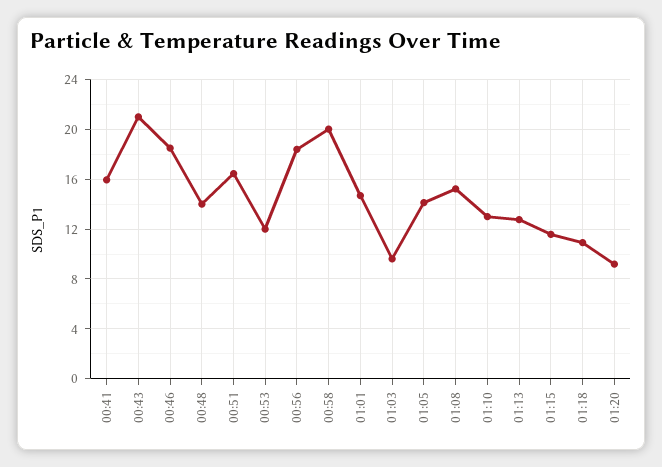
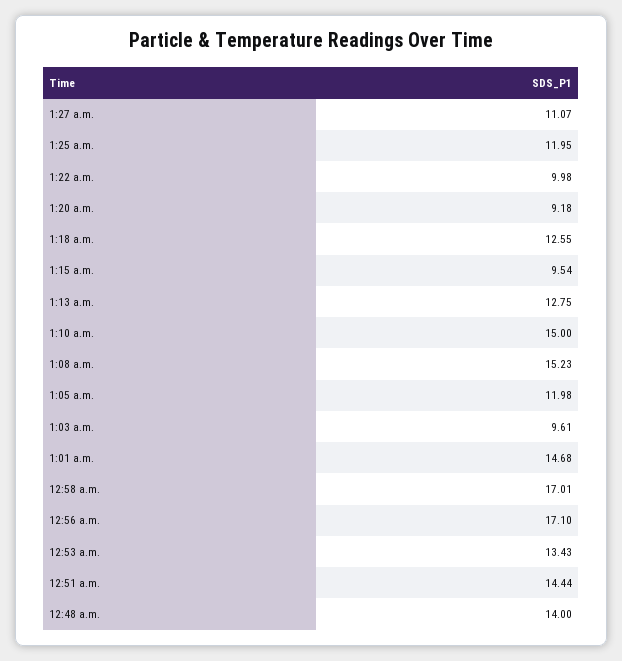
00:41: 16 -> none
00:43: 21 -> none
00:46: 18.5 -> none
00:51: 16.5 -> 14.44
00:53: 12 -> 13.43
00:56: 18.5 -> 17.1
00:58: 20 -> 17.01
01:05: 14 -> 11.98
01:10: 13 -> 15
01:15: 11.5 -> 9.54
01:18: 11 -> 12.55
1:27 a.m.: none -> 11.07
1:25 a.m.: none -> 11.95
1:22 a.m.: none -> 9.98

